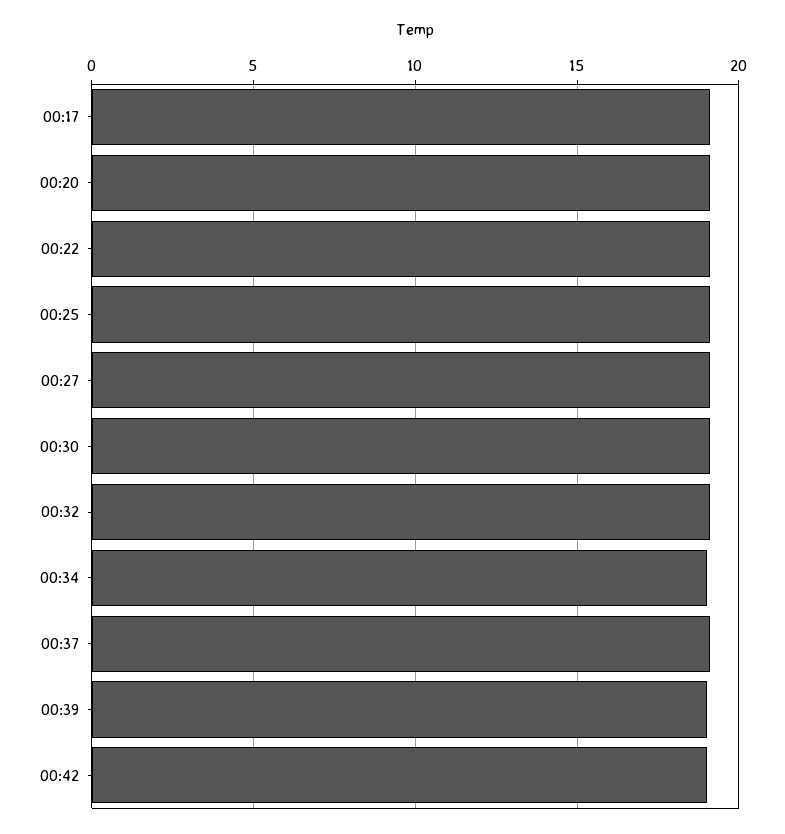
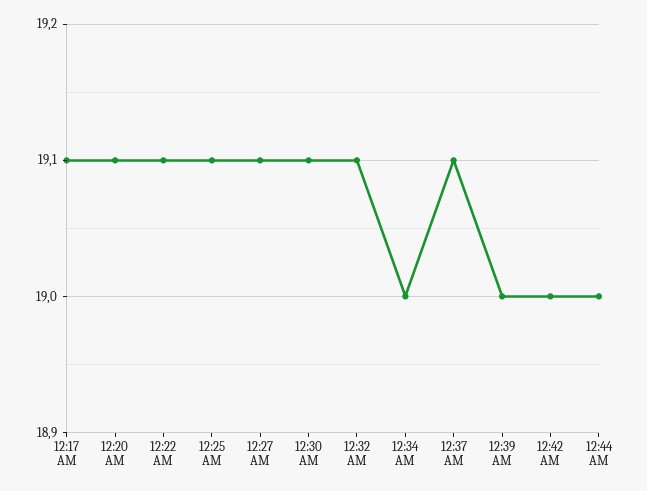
12:44 AM: none -> 19

